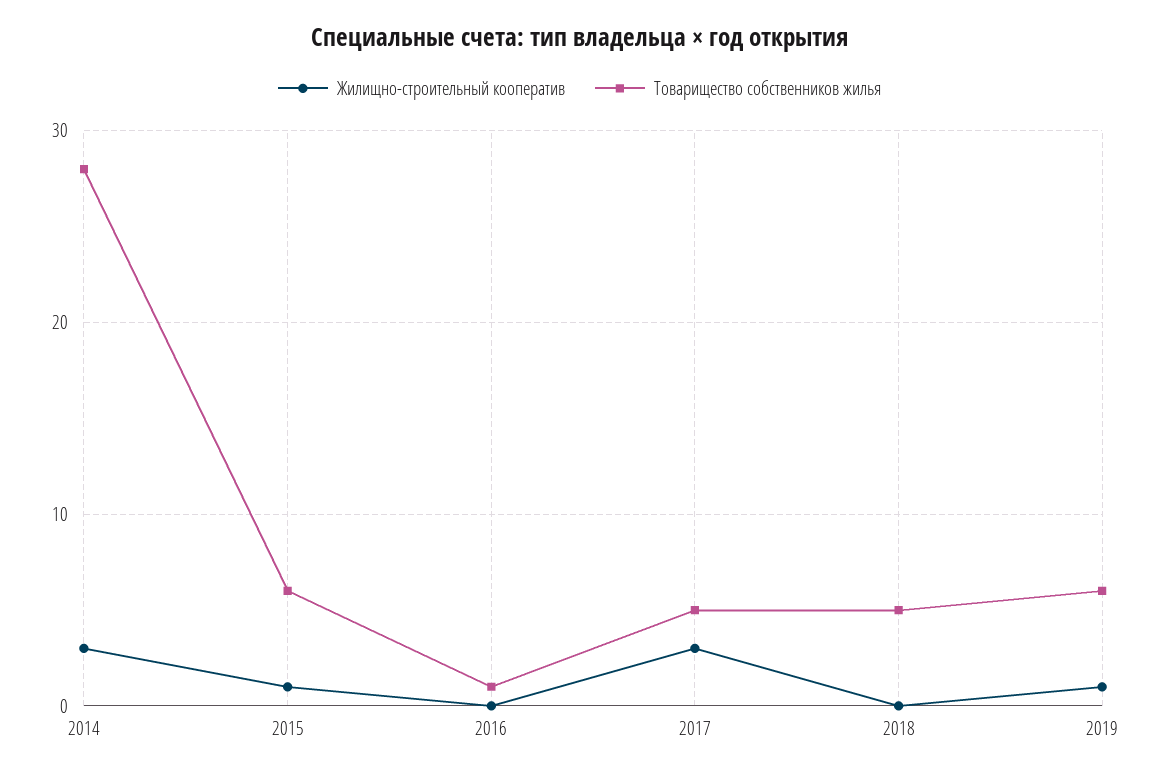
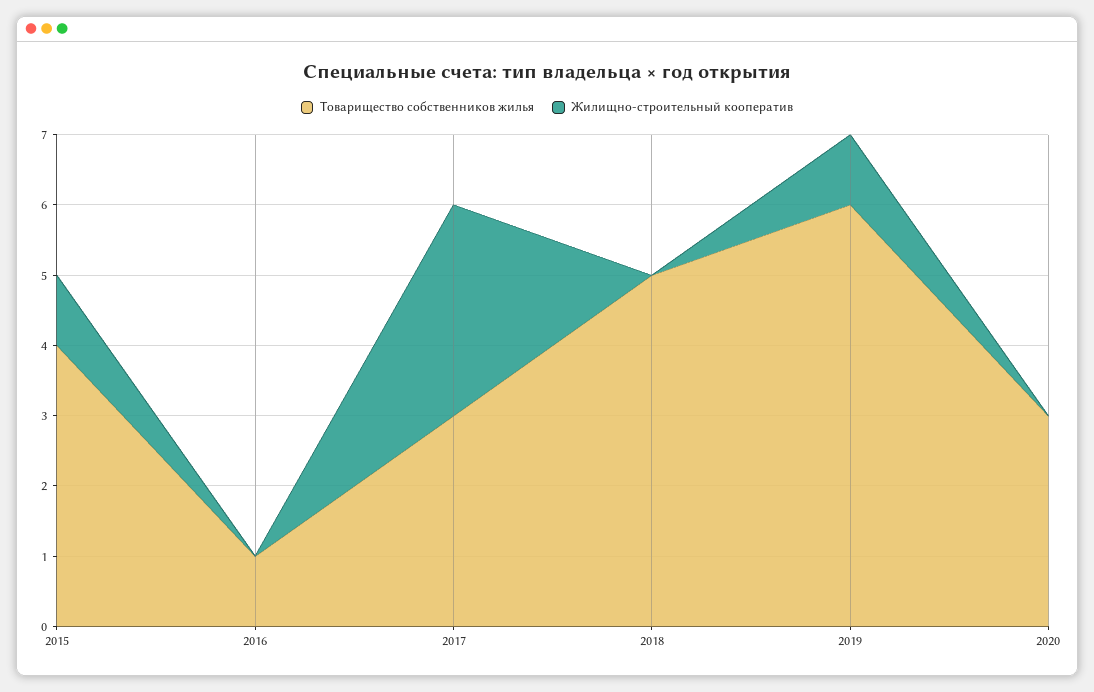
Жилищно-строительный кооператив, 2014: 3 -> none
Товарищество собственников жилья, 2014: 28 -> none
Товарищество собственников жилья, 2015: 6 -> 4
Товарищество собственников жилья, 2017: 5 -> 3
Товарищество собственников жилья, 2020: none -> 3
Жилищно-строительный кооператив, 2020: none -> 0

